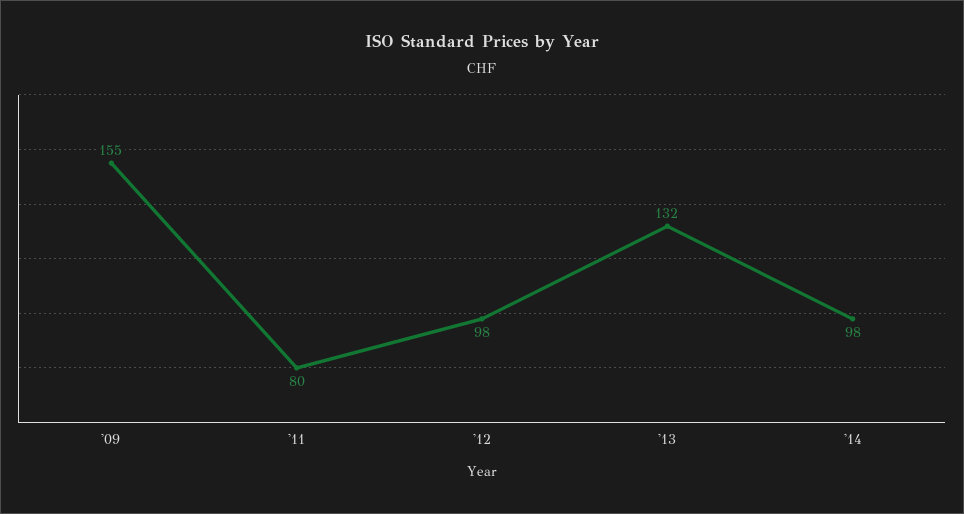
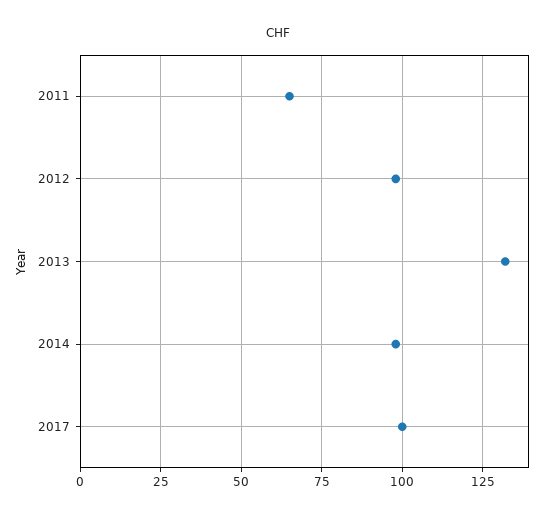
'09: 155 -> none
'11: 80 -> 65
2017: none -> 100

